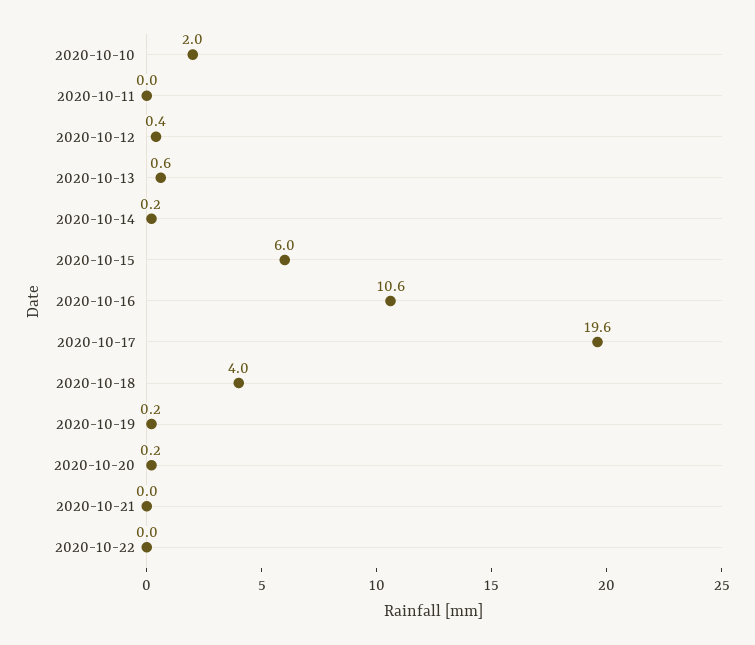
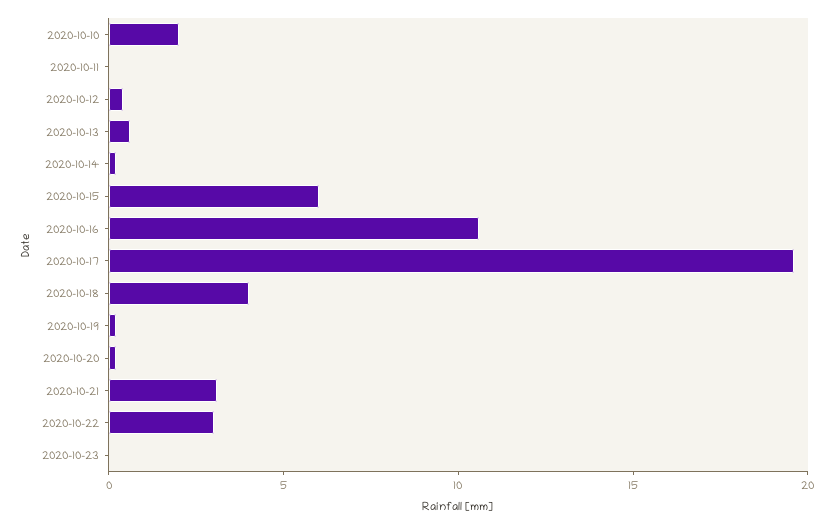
2020-10-21: 0 -> 3
2020-10-22: 0 -> 3
2020-10-23: none -> 0

